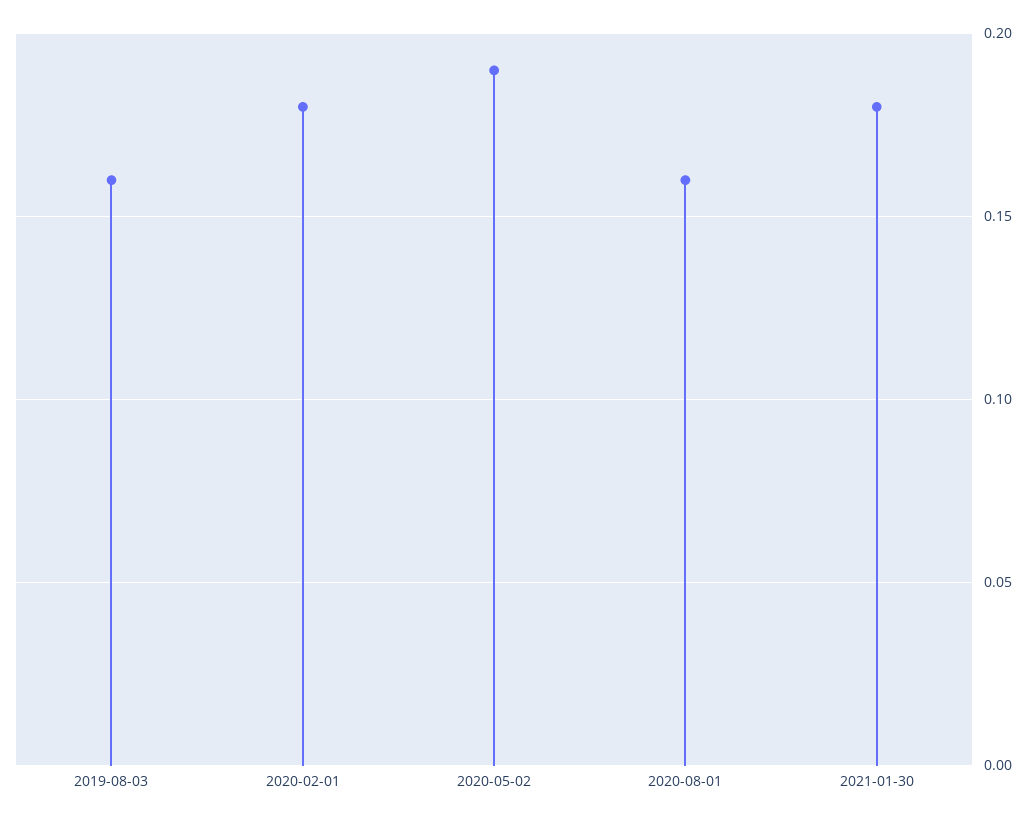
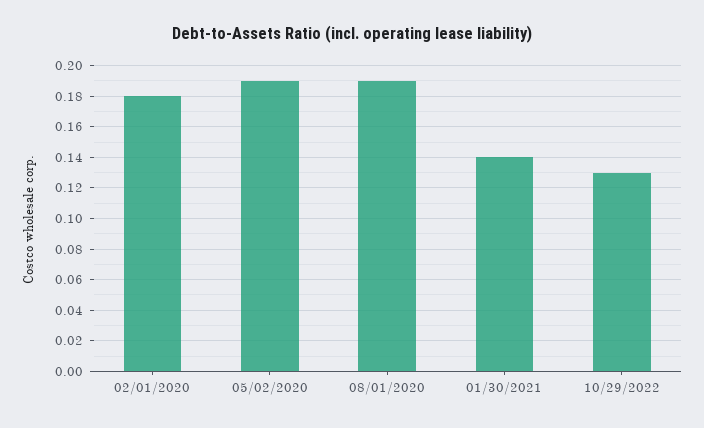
2019-08-03: 0.16 -> none
2020-08-01: 0.16 -> 0.19
2021-01-30: 0.18 -> 0.14
10/29/2022: none -> 0.13

